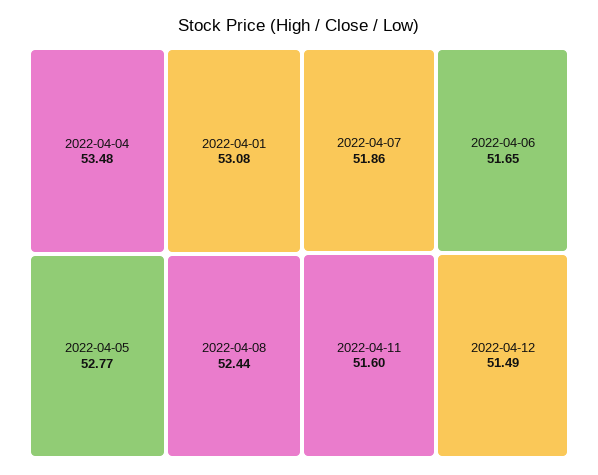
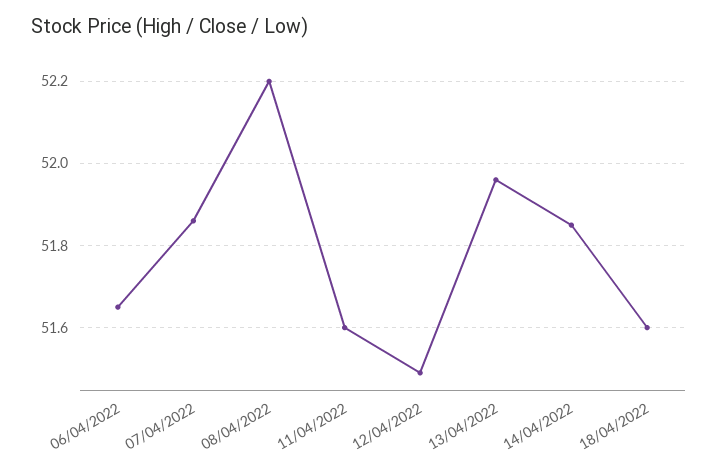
2022-04-04: 53.48 -> none
2022-04-01: 53.08 -> none
2022-04-05: 52.77 -> none
2022-04-08: 52.44 -> 52.2
13/04/2022: none -> 51.95
14/04/2022: none -> 51.85
18/04/2022: none -> 51.6

